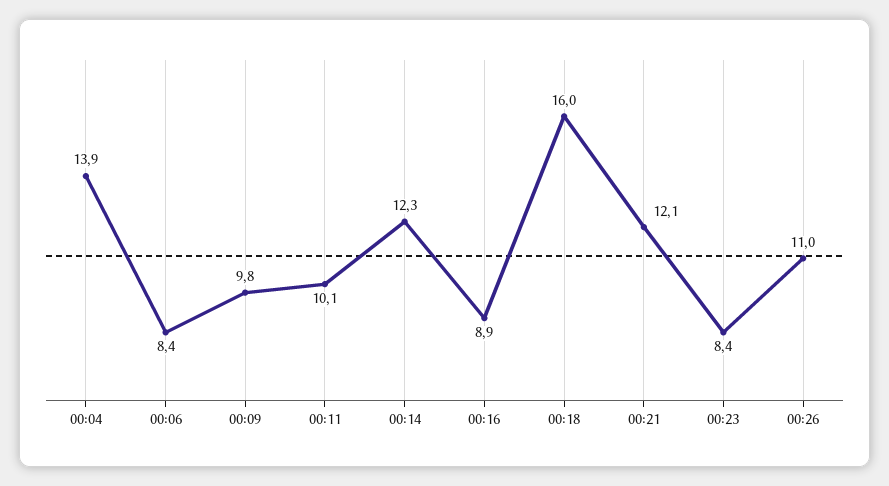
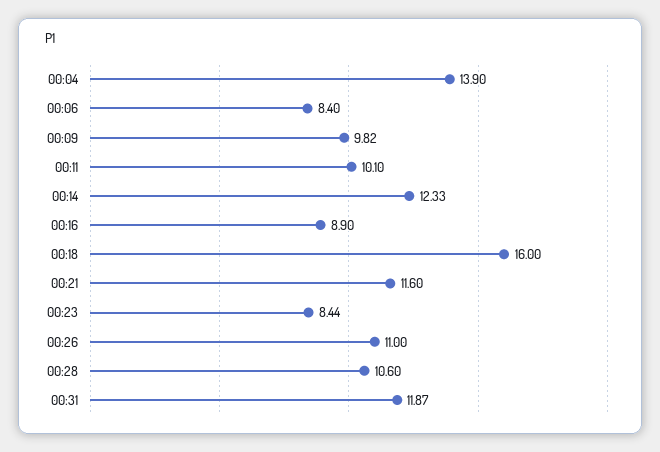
00:21: 12.1 -> 11.6
00:28: none -> 10.6
00:31: none -> 11.87

